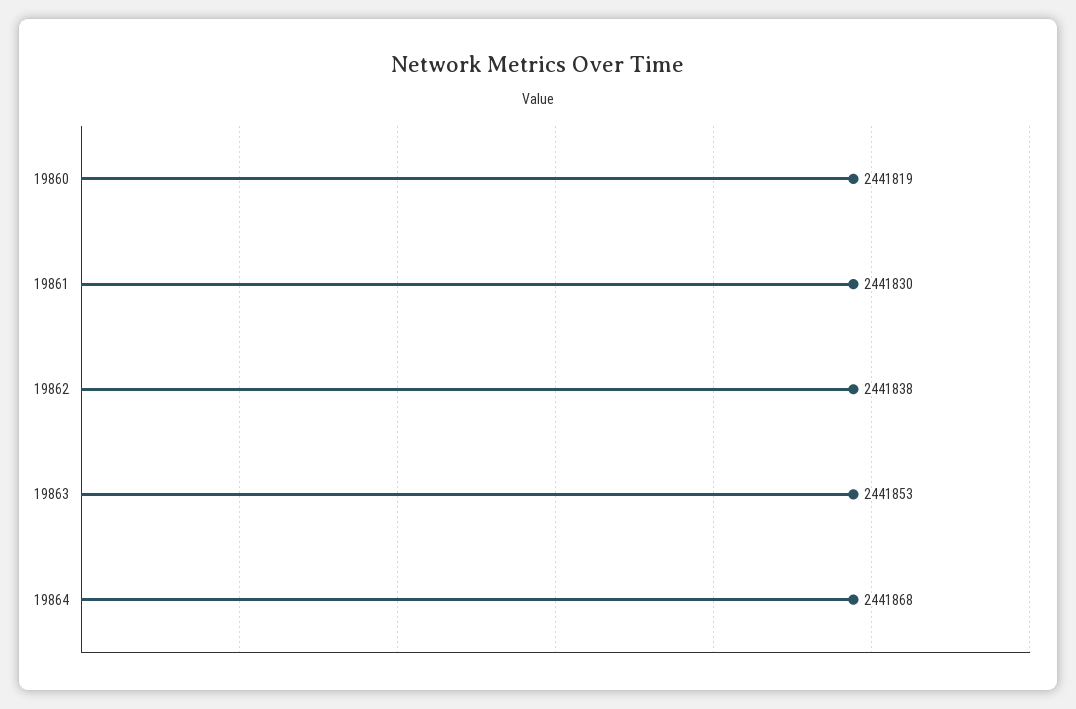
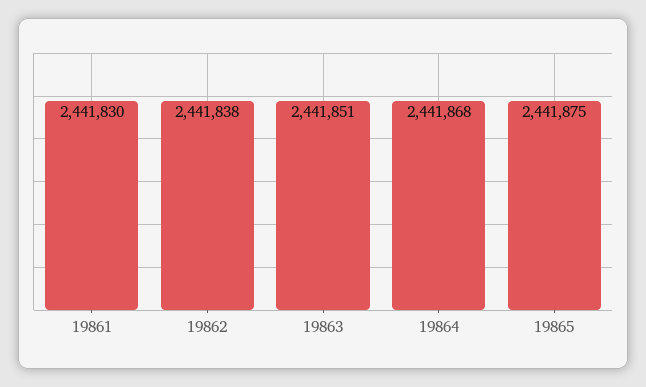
19860: 2441819 -> none
19863: 2441853 -> 2441851
19865: none -> 2441875

